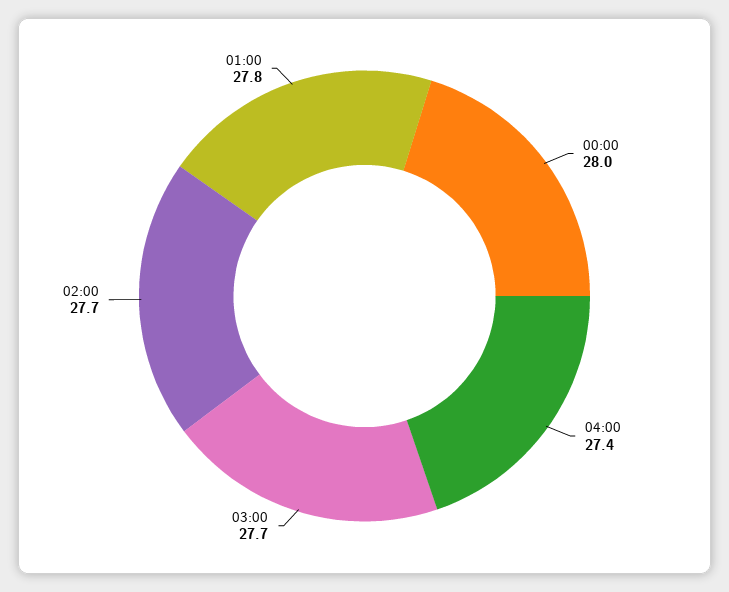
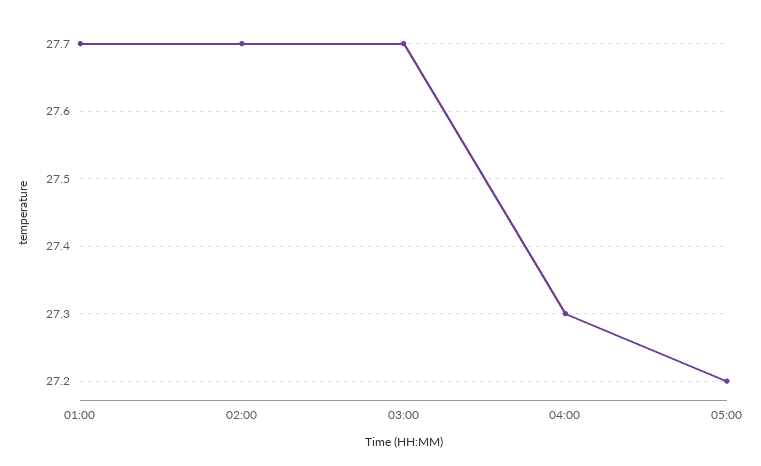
00:00: 28 -> none
04:00: 27.4 -> 27.3
01:00: 27.8 -> 27.7
05:00: none -> 27.2

